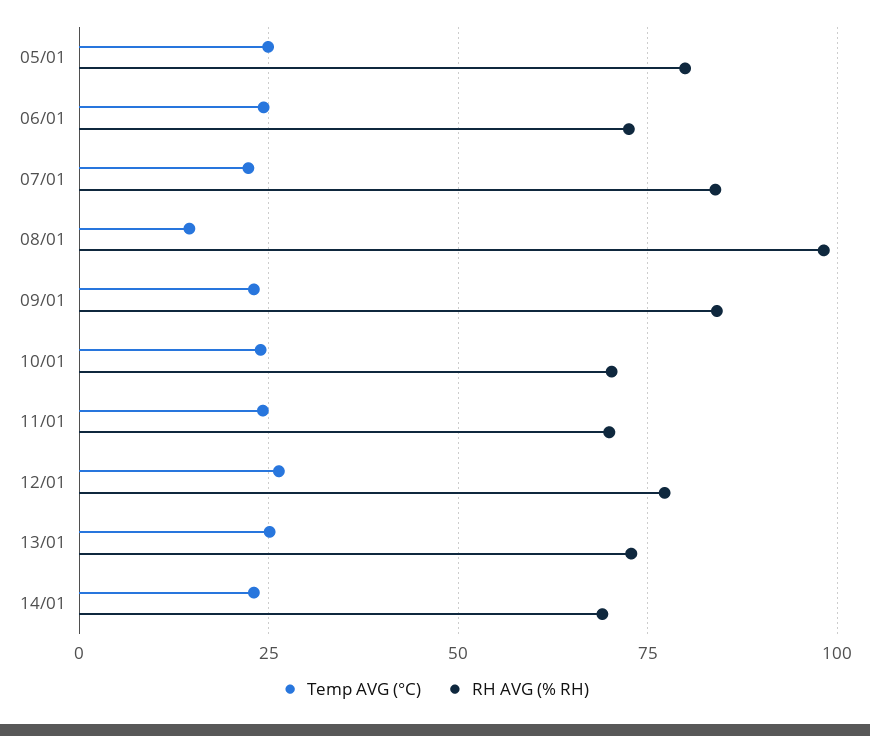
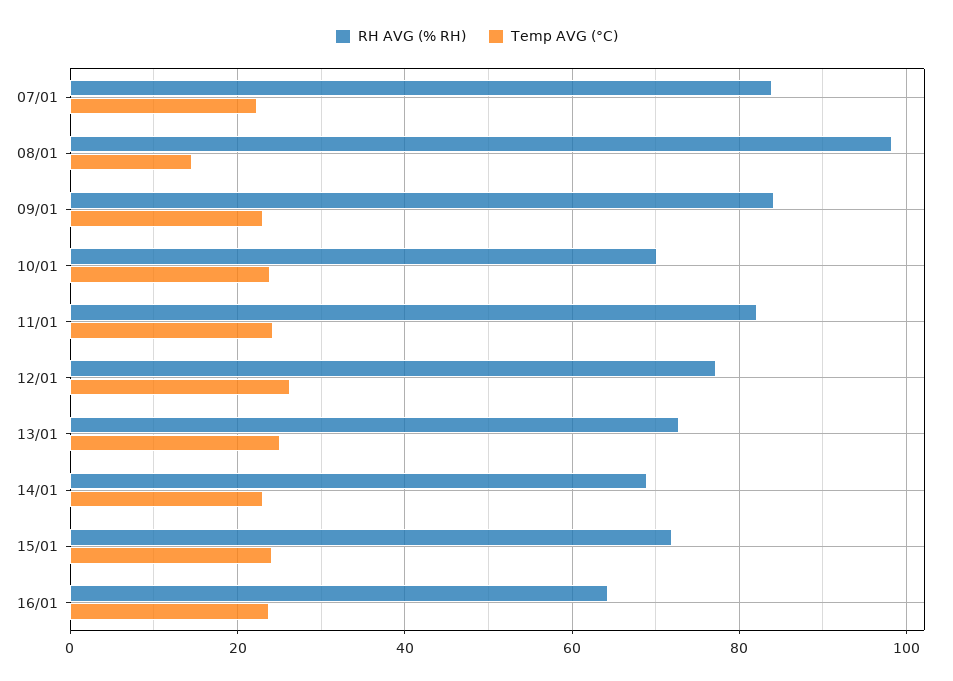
Temp AVG (°C), 05/01: 25 -> none
RH AVG (% RH), 05/01: 80 -> none
Temp AVG (°C), 06/01: 25 -> none
RH AVG (% RH), 06/01: 72.5 -> none
RH AVG (% RH), 11/01: 70 -> 82
RH AVG (% RH), 15/01: none -> 72
Temp AVG (°C), 15/01: none -> 24
RH AVG (% RH), 16/01: none -> 64
Temp AVG (°C), 16/01: none -> 24

